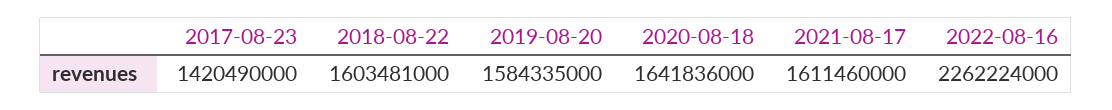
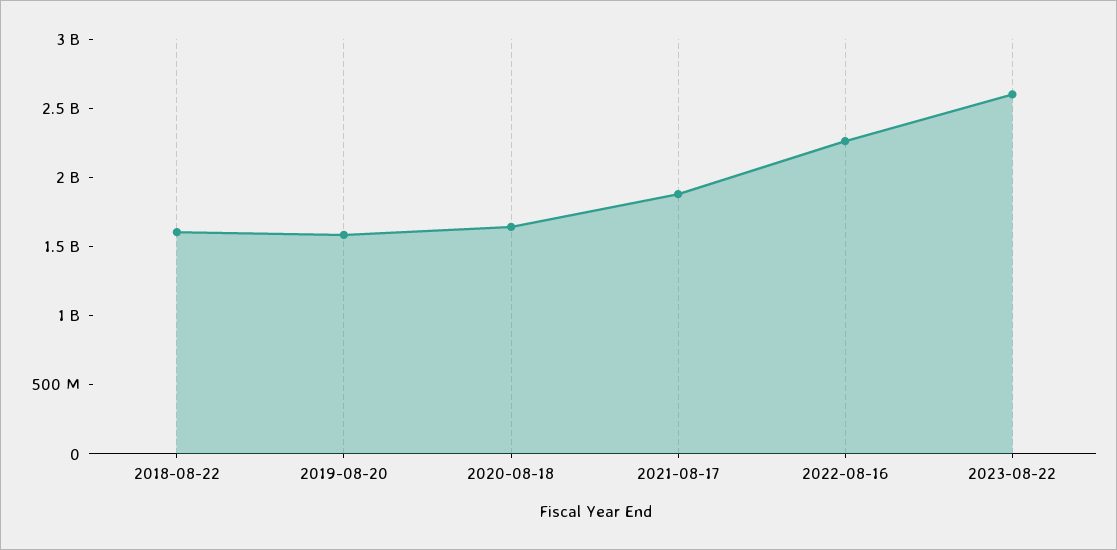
2017-08-23: 1420490000 -> none
2021-08-17: 1611460000 -> 1900000000
2023-08-22: none -> 2600000000

